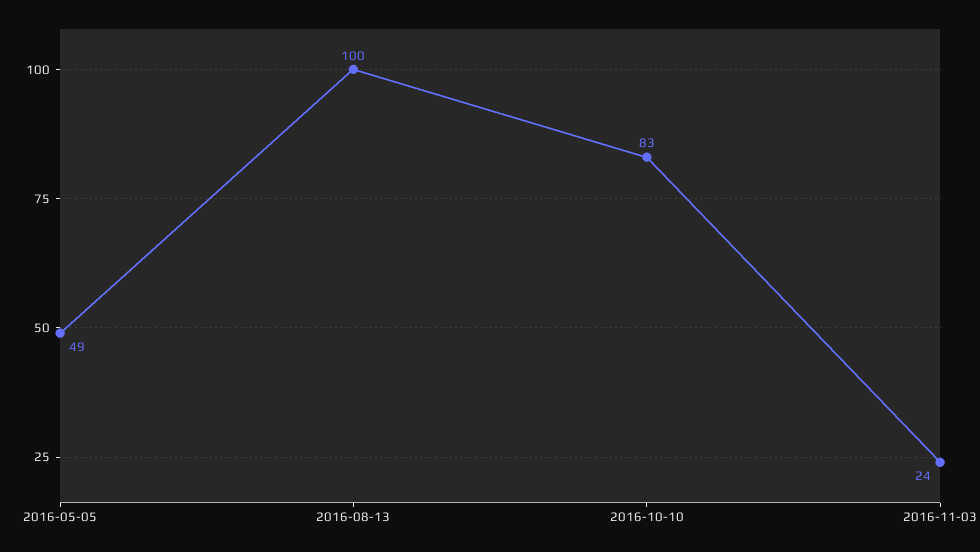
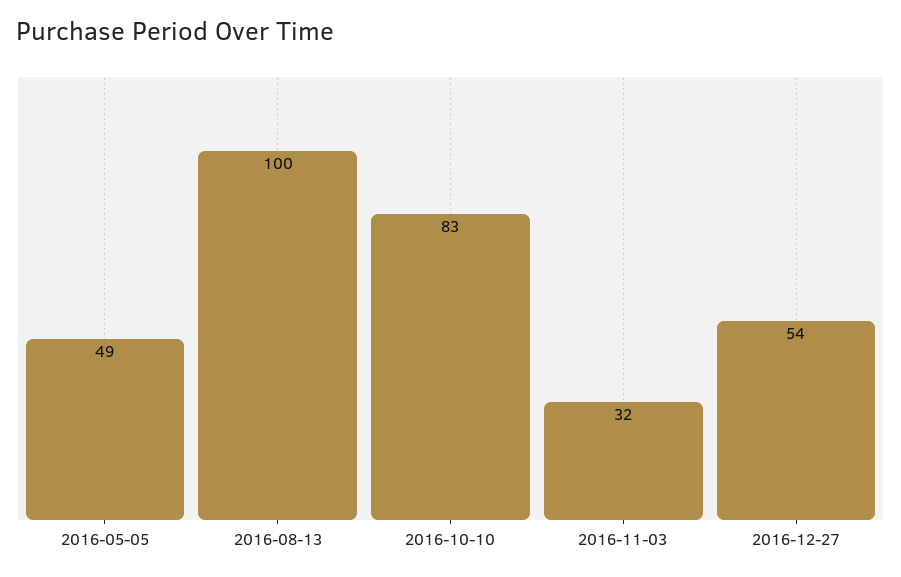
2016-11-03: 24 -> 32
2016-12-27: none -> 54

